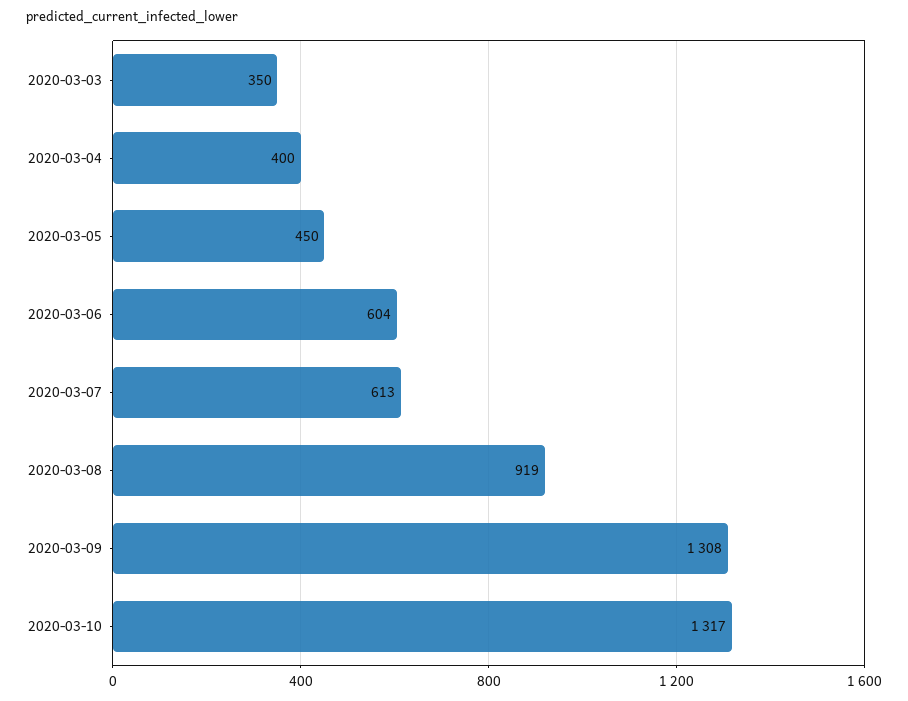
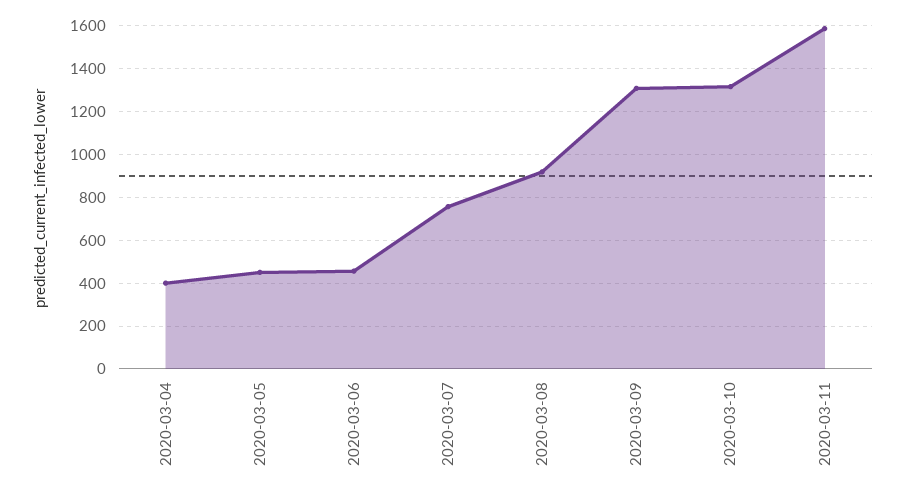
2020-03-03: 350 -> none
2020-03-06: 604 -> 450
2020-03-07: 613 -> 750
2020-03-11: none -> 1600

